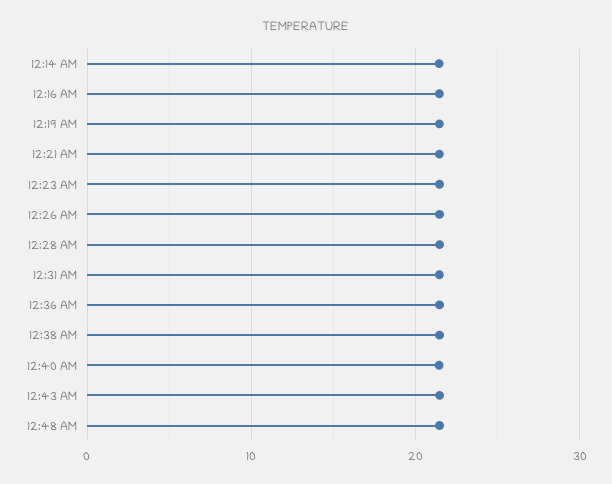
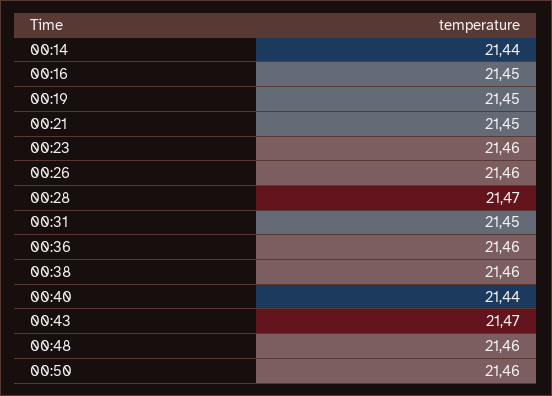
00:50: none -> 21.46

